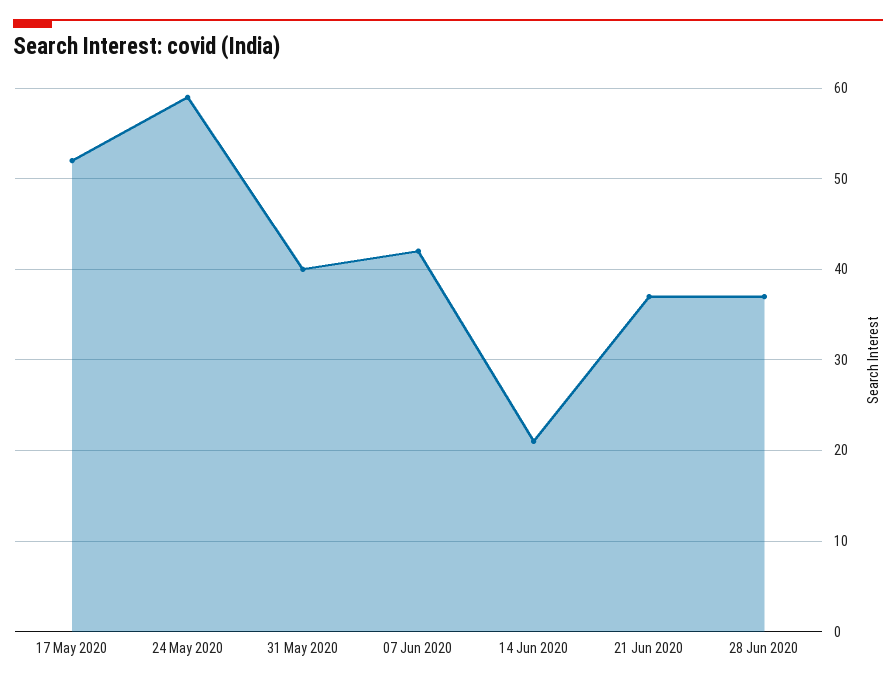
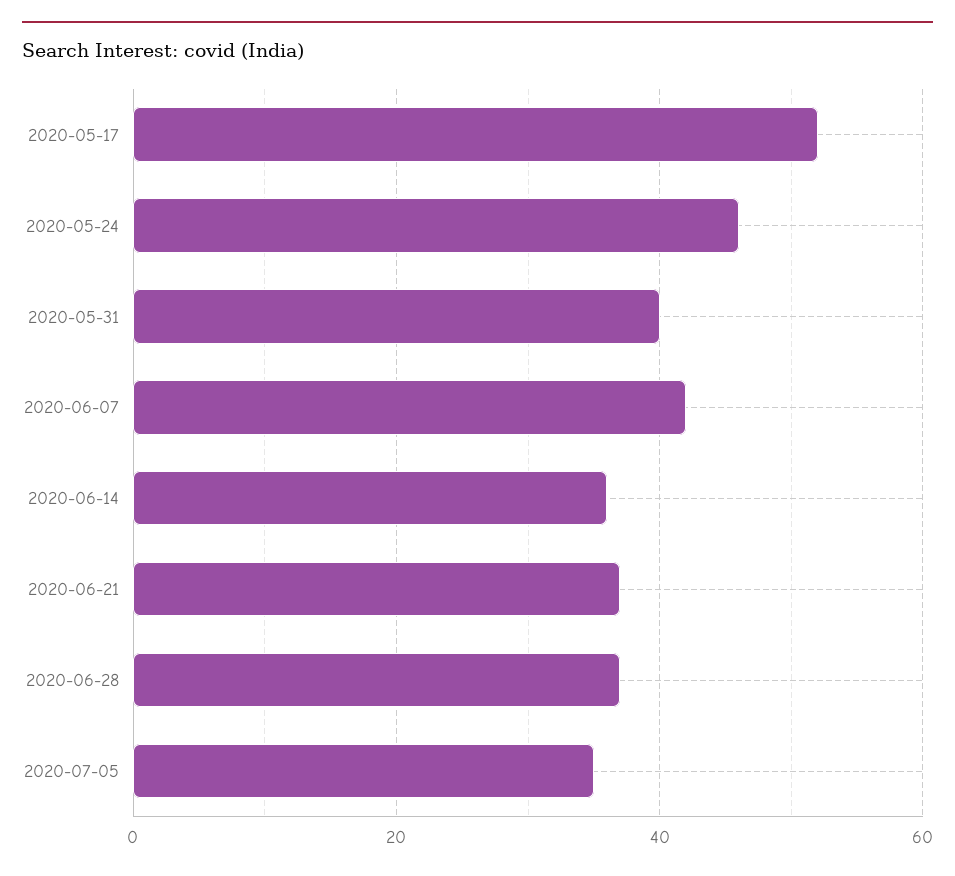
24 May 2020: 59 -> 45
14 Jun 2020: 21 -> 35
2020-07-05: none -> 35

